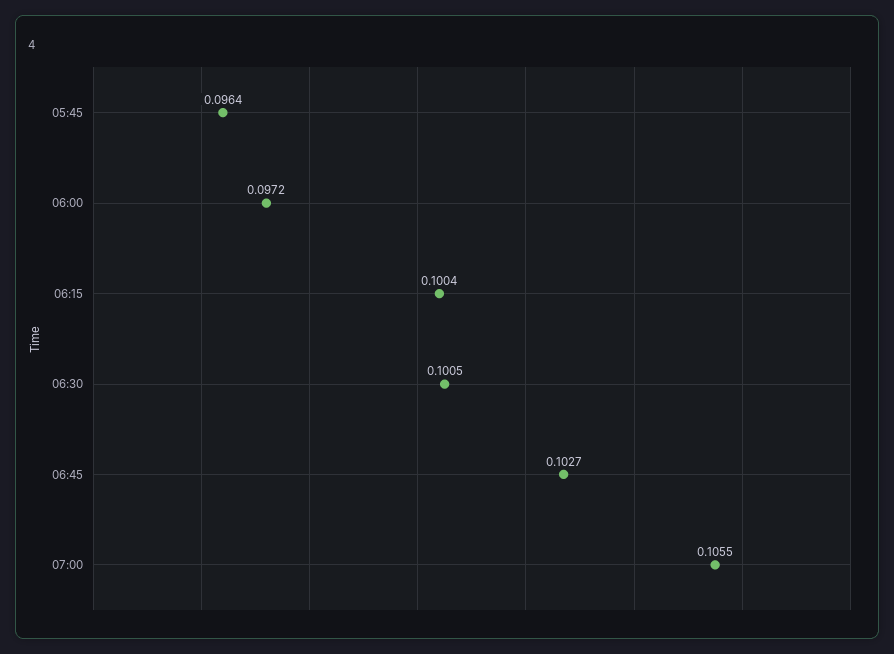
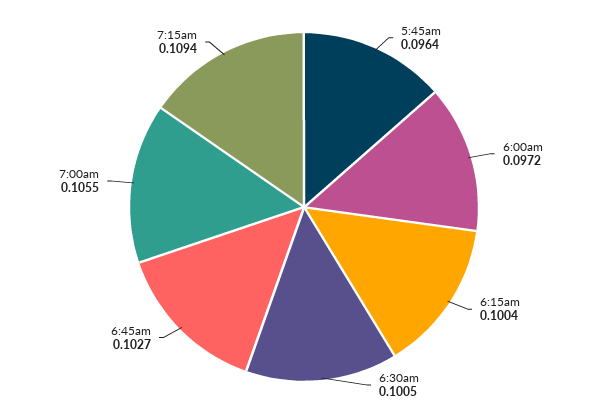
7:15am: none -> 0.1094

